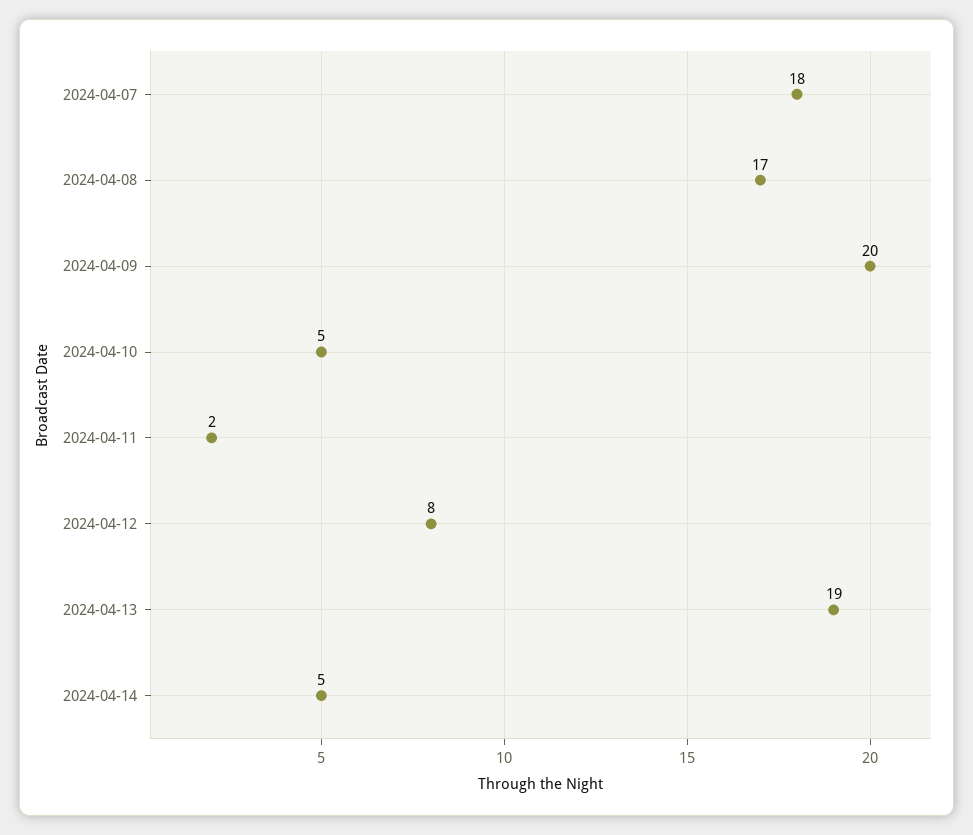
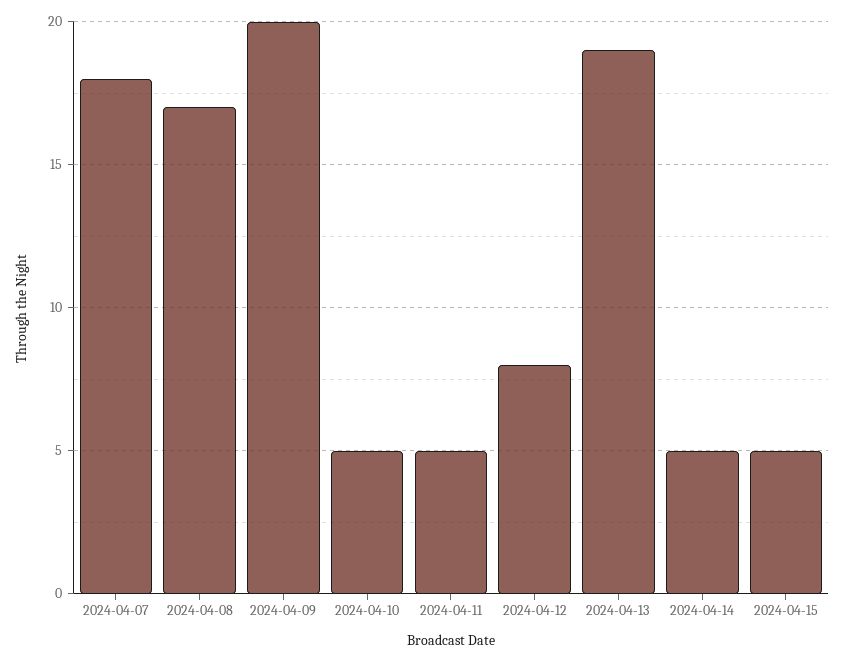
2024-04-11: 2 -> 5
2024-04-15: none -> 5

